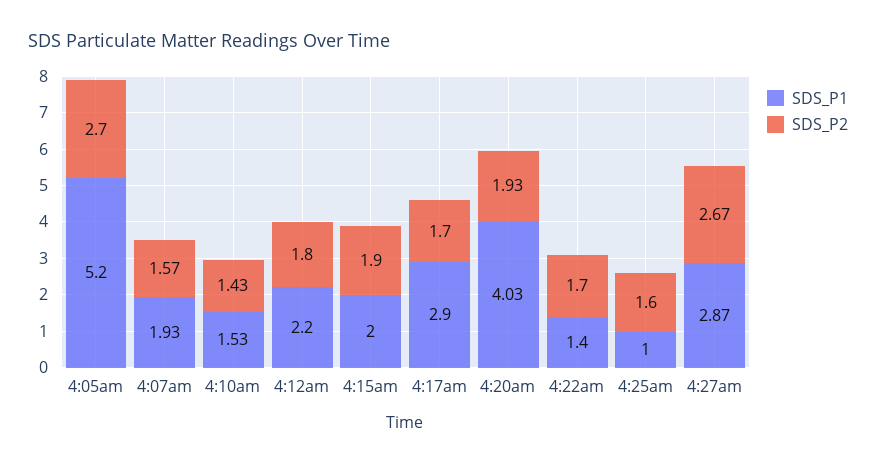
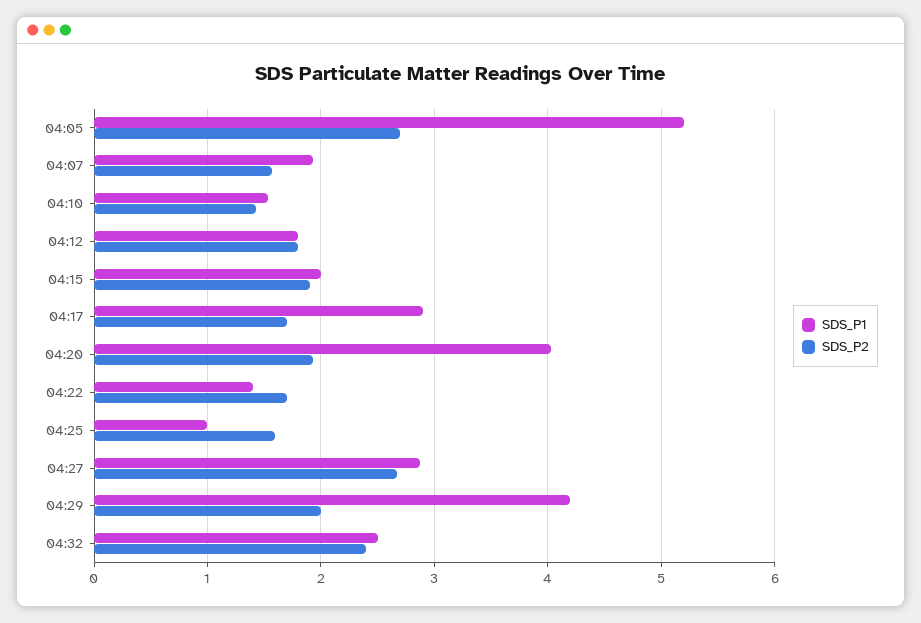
SDS_P1, 4:12am: 2.2 -> 1.8
SDS_P1, 04:29: none -> 4.2
SDS_P2, 04:29: none -> 2
SDS_P1, 04:32: none -> 2.5
SDS_P2, 04:32: none -> 2.4

